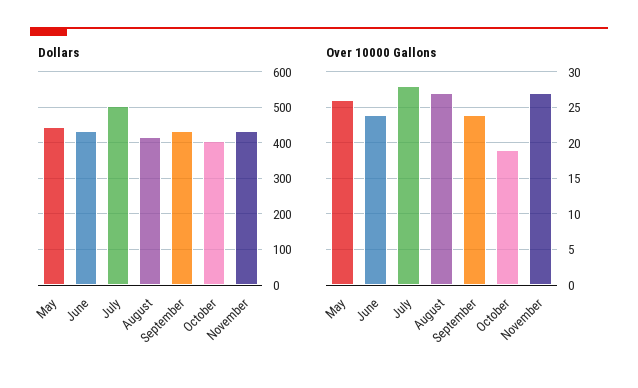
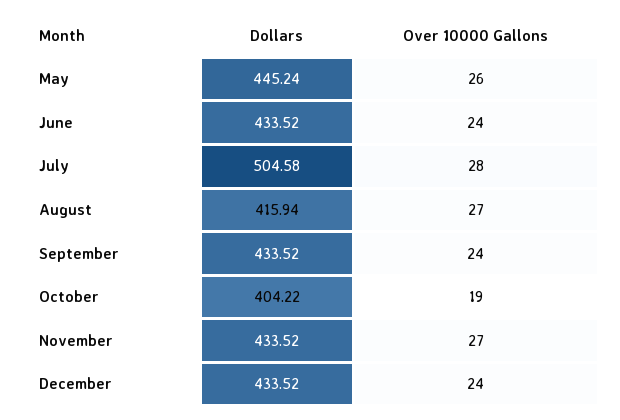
Dollars, December: none -> 433.52
Over 10000 Gallons, December: none -> 24

